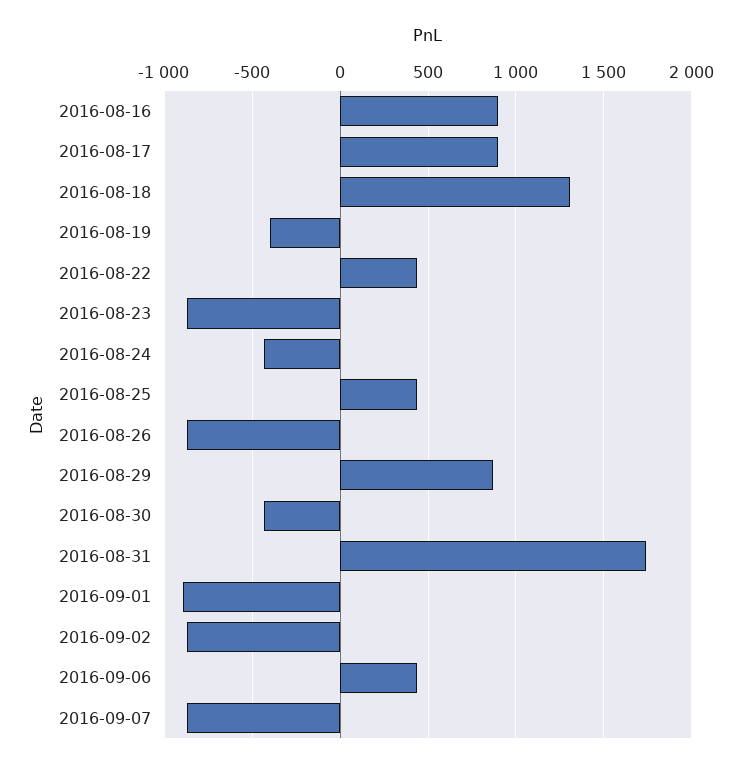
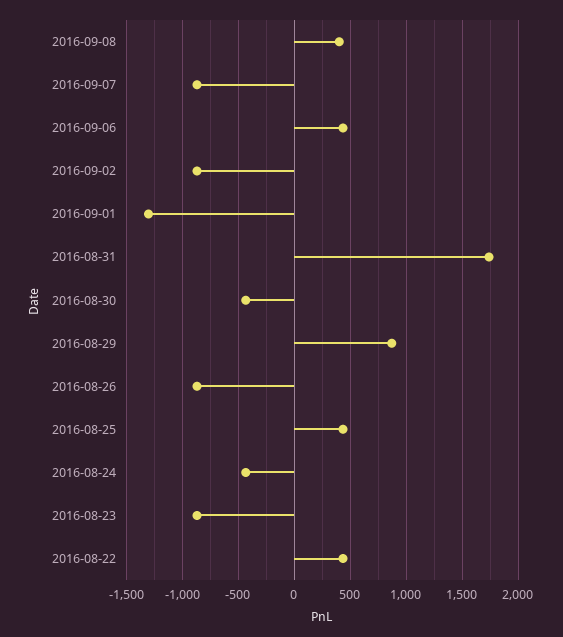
2016-08-16: 900 -> none
2016-08-17: 900 -> none
2016-08-18: 1300 -> none
2016-08-19: -400 -> none
2016-09-01: -900 -> -1300
2016-09-08: none -> 400

